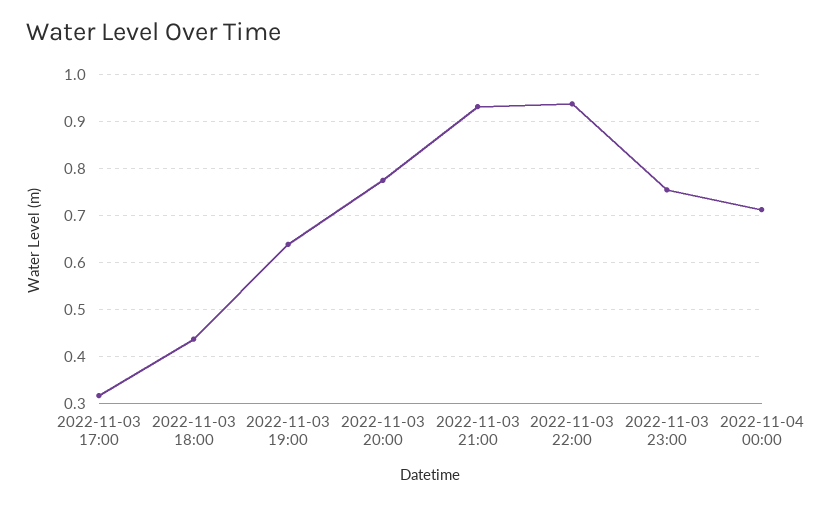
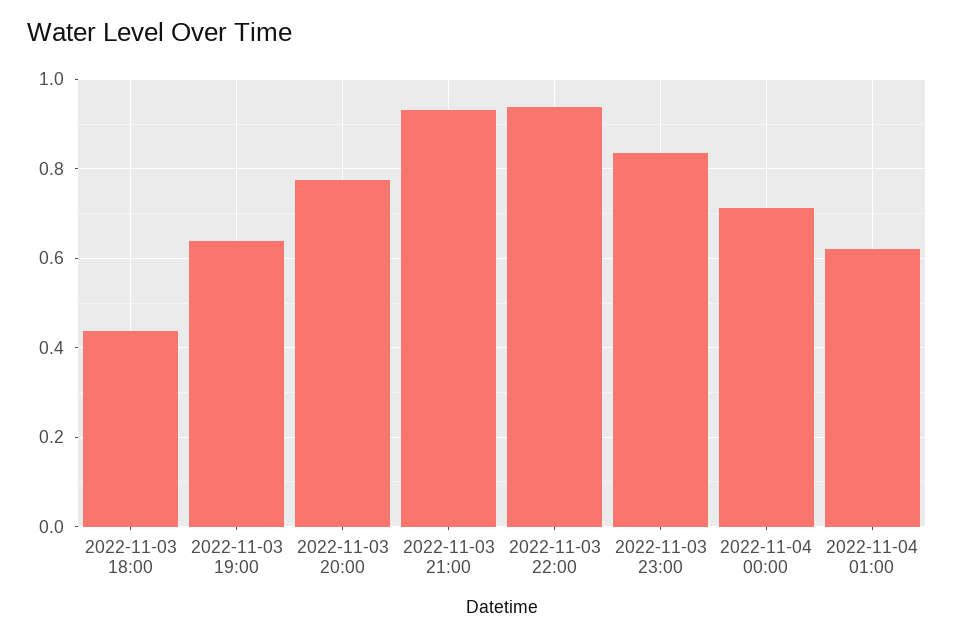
2022-11-03 17:00: 0.32 -> none
2022-11-03 23:00: 0.76 -> 0.84
2022-11-04 01:00: none -> 0.62

